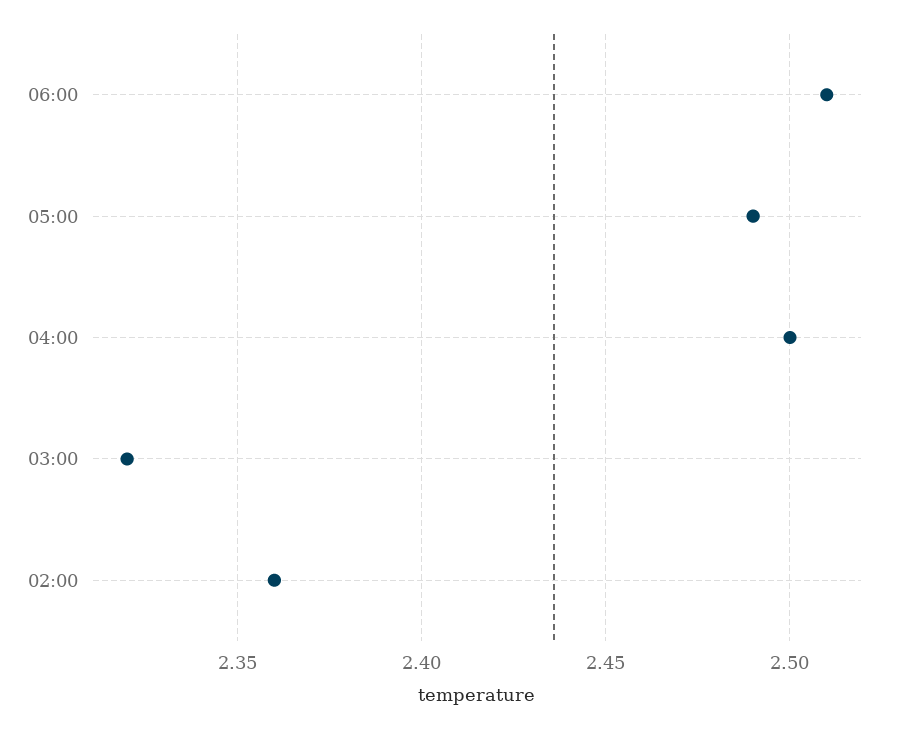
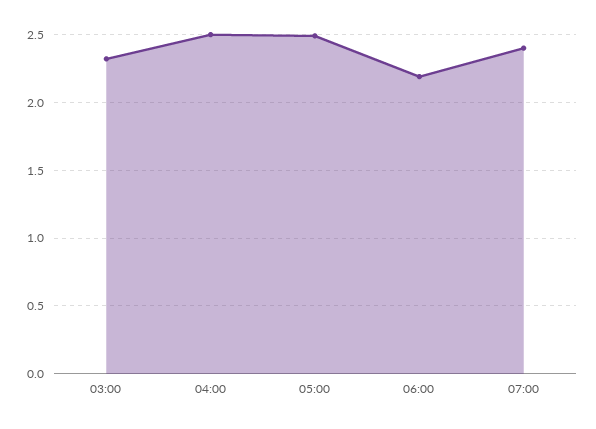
06:00: 2.51 -> 2.2
02:00: 2.36 -> none
07:00: none -> 2.4

